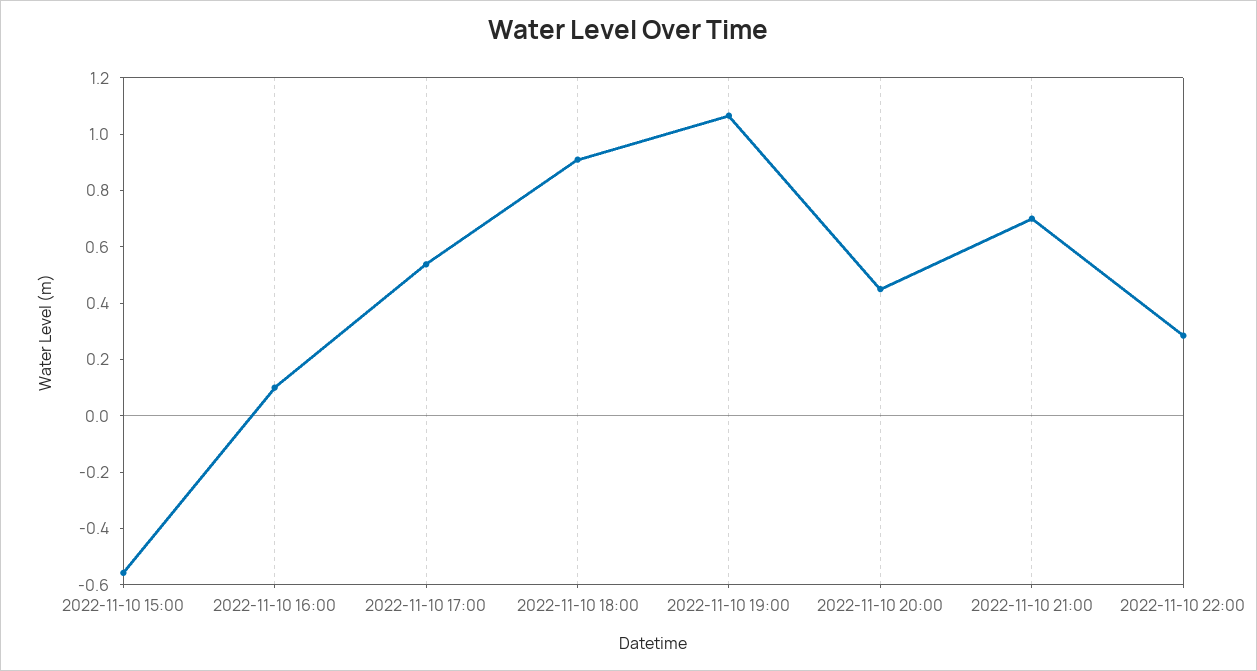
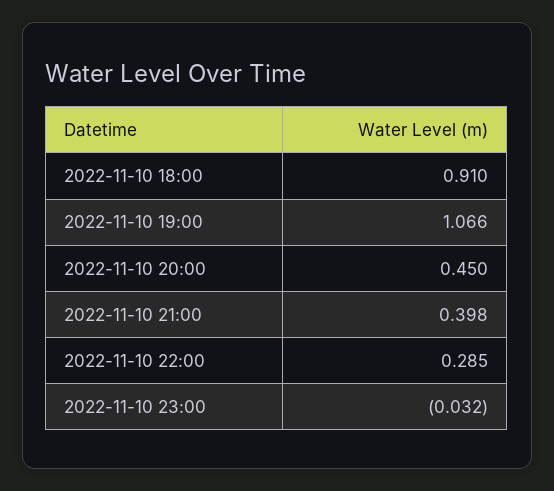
2022-11-10 15:00: -0.55 -> none
2022-11-10 16:00: 0.1 -> none
2022-11-10 17:00: 0.55 -> none
2022-11-10 21:00: 0.7 -> 0.398
2022-11-10 23:00: none -> -0.032

